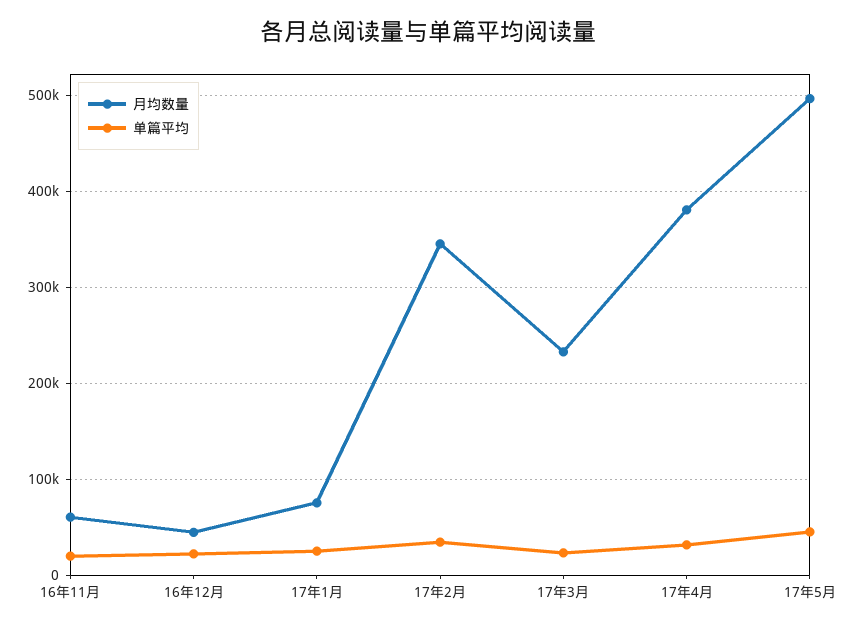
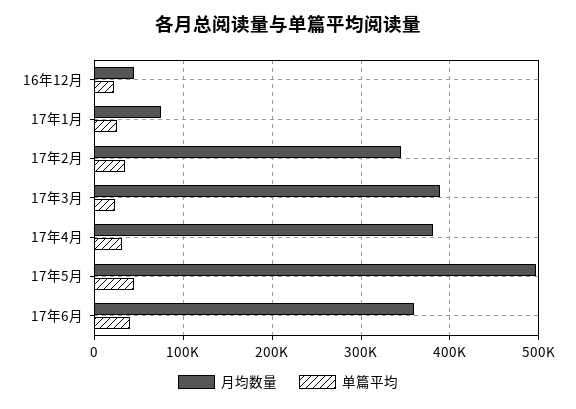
月均数量, 16年11月: 60000 -> none
单篇平均, 16年11月: 20000 -> none
月均数量, 17年3月: 230000 -> 390000
月均数量, 17年6月: none -> 360000
单篇平均, 17年6月: none -> 40000

